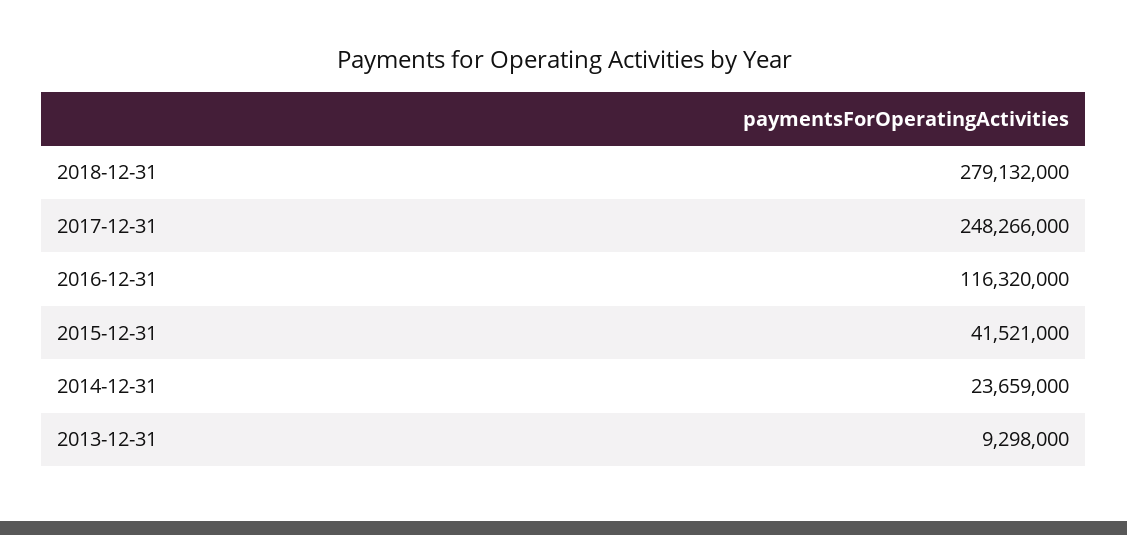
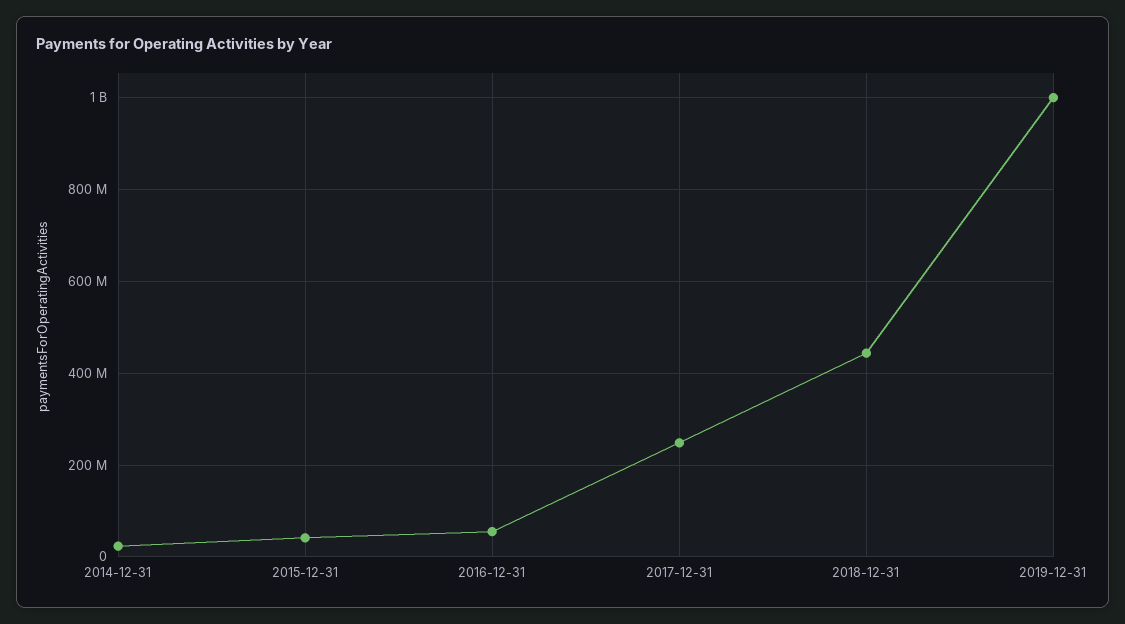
2018-12-31: 279132000 -> 440000000
2016-12-31: 116320000 -> 60000000
2013-12-31: 9298000 -> none
2019-12-31: none -> 1000000000

